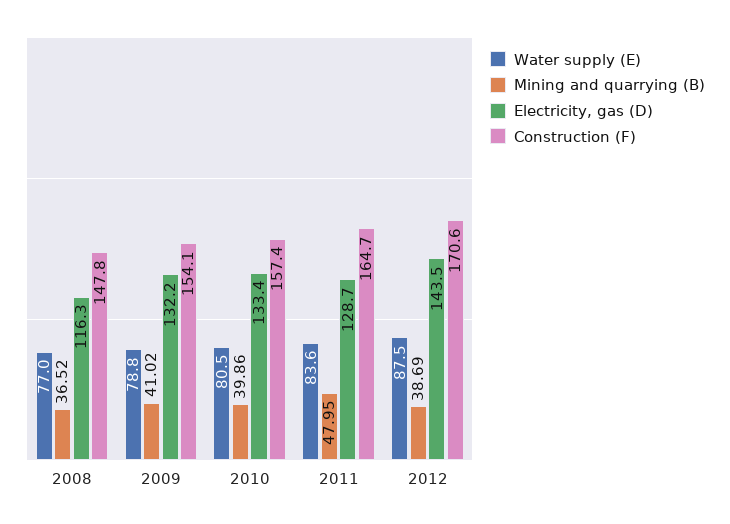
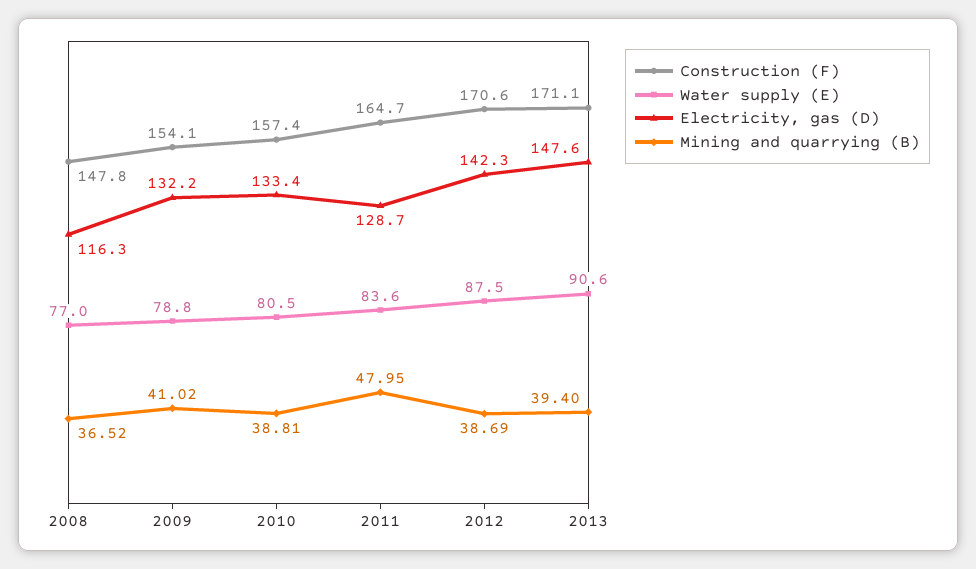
Mining and quarrying (B), 2010: 39.86 -> 38.81
Electricity, gas (D), 2012: 143.5 -> 142.3
Construction (F), 2013: none -> 171.1
Water supply (E), 2013: none -> 90.6
Electricity, gas (D), 2013: none -> 147.6
Mining and quarrying (B), 2013: none -> 39.4

